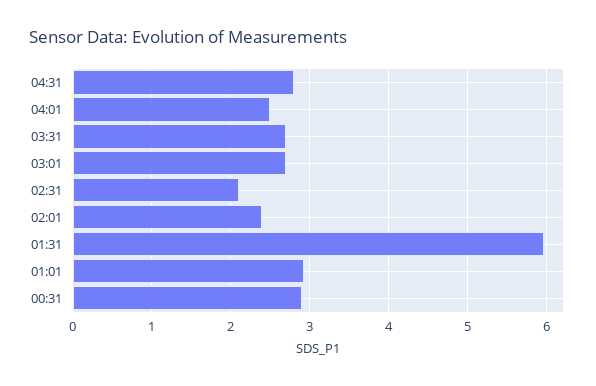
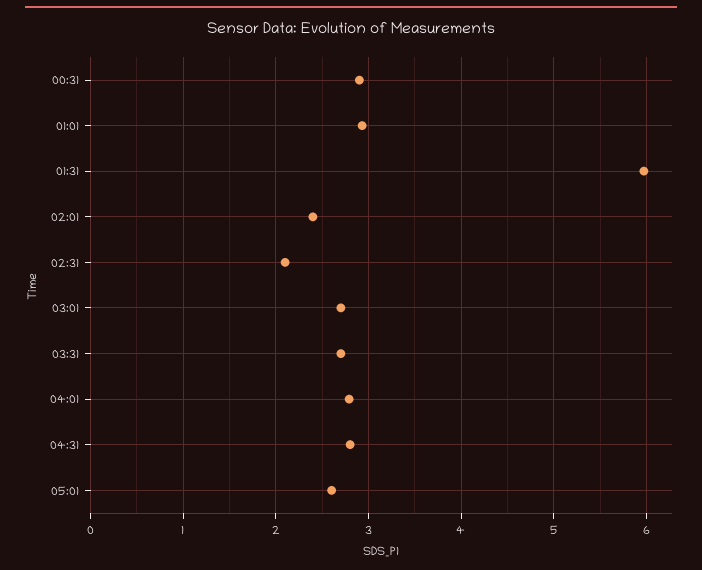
04:01: 2.5 -> 2.8
05:01: none -> 2.6

